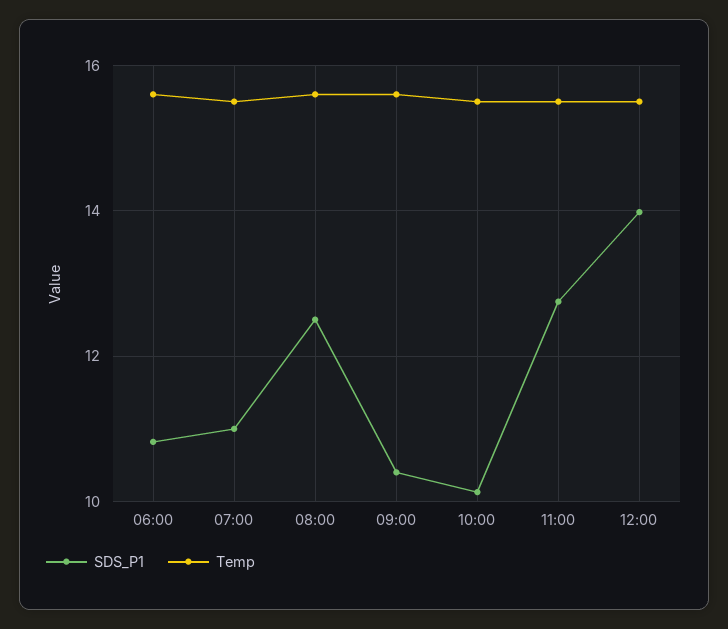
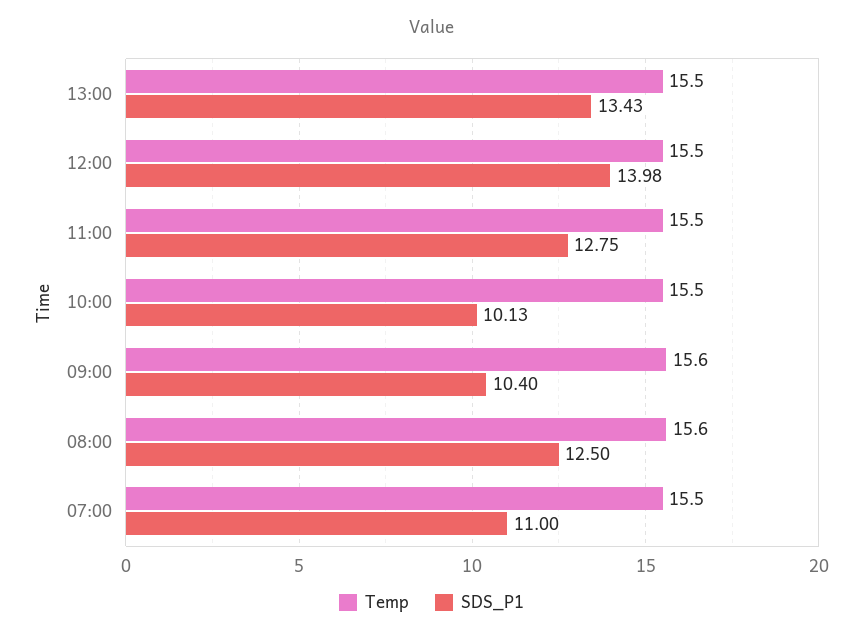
SDS_P1, 06:00: 10.8 -> none
Temp, 06:00: 15.6 -> none
Temp, 13:00: none -> 15.5
SDS_P1, 13:00: none -> 13.43

